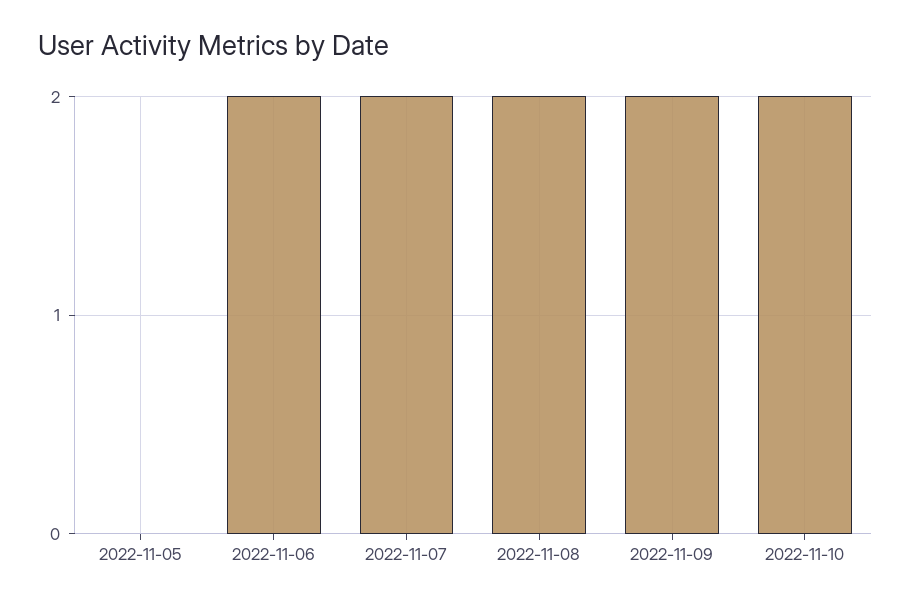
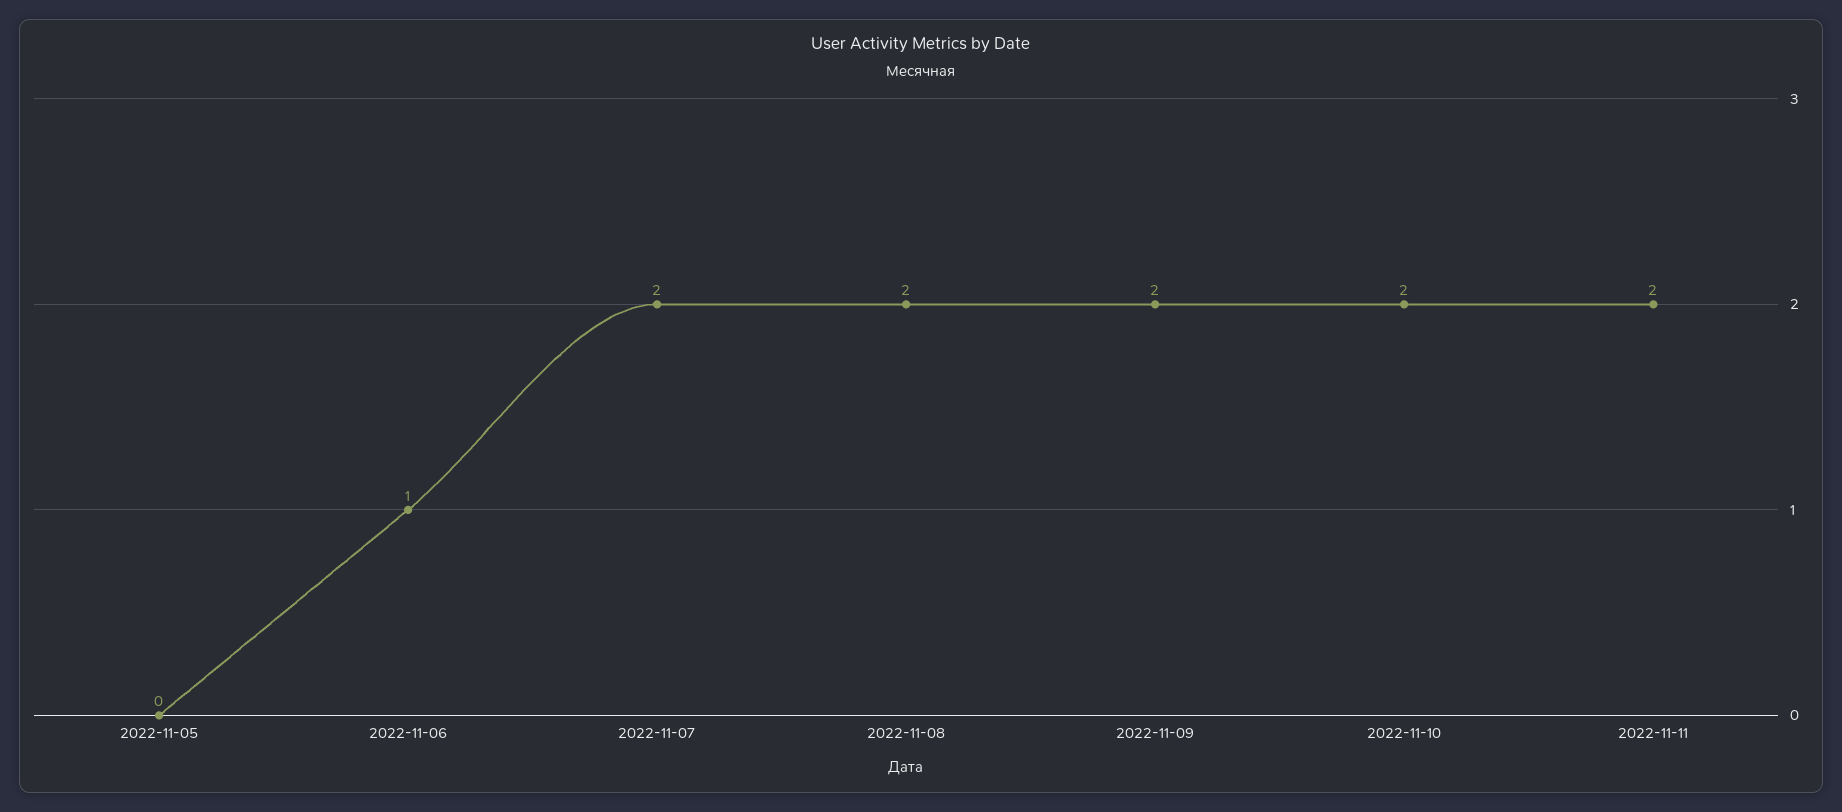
2022-11-06: 2 -> 1
2022-11-11: none -> 2

